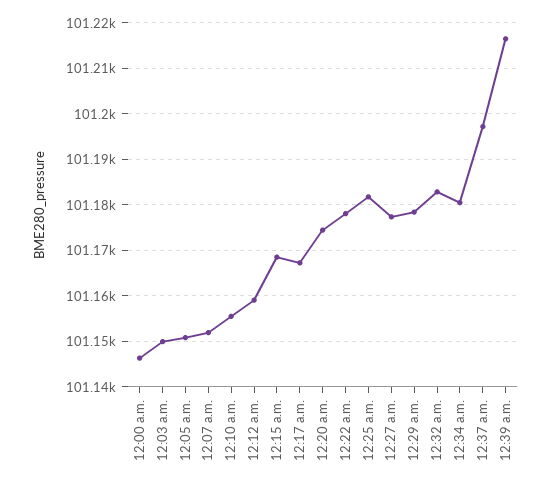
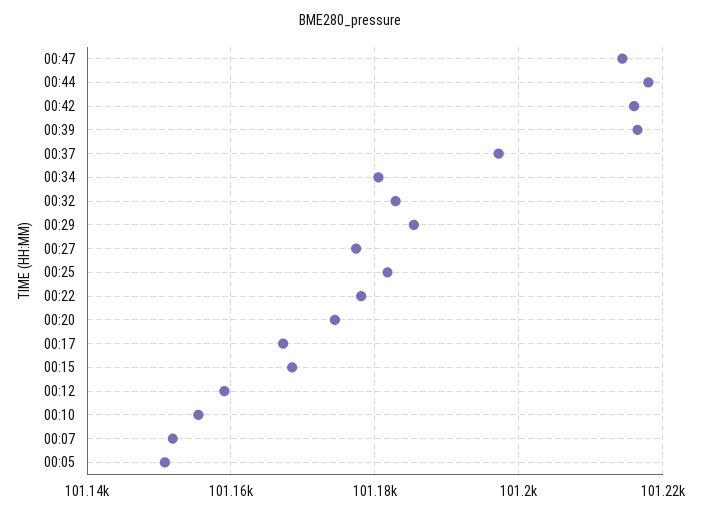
12:00 a.m.: 101146 -> none
12:03 a.m.: 101150 -> none
12:29 a.m.: 101178 -> 101186
00:47: none -> 101214
00:44: none -> 101218
00:42: none -> 101216

